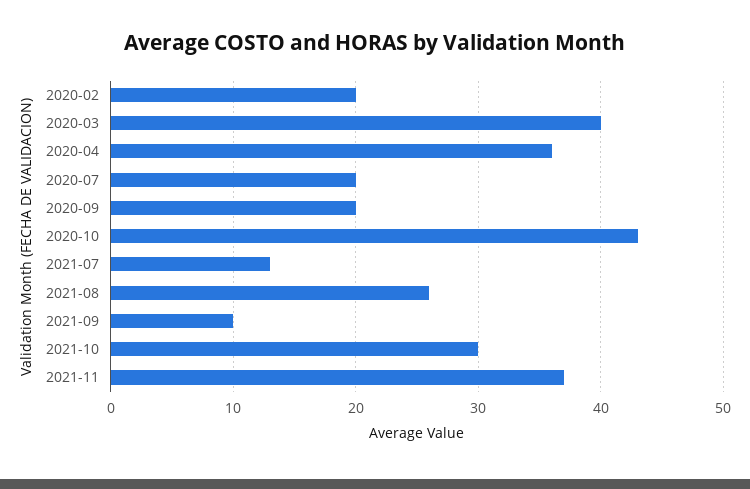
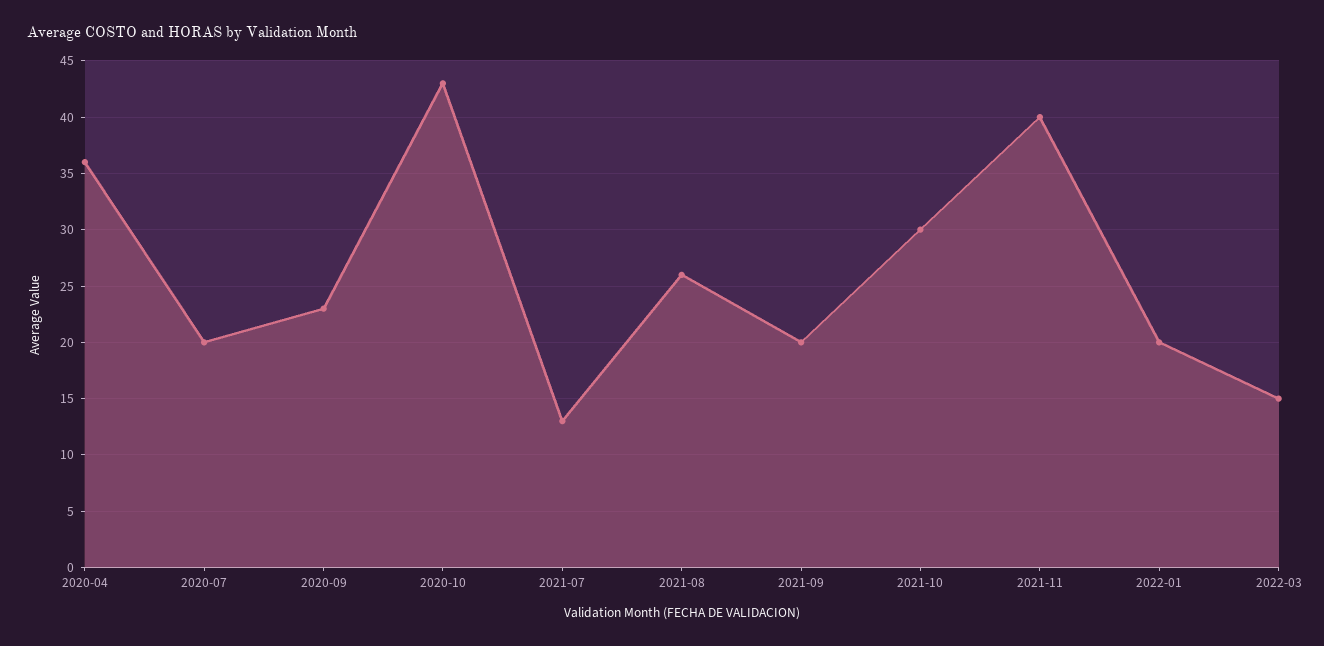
2020-02: 20 -> none
2020-03: 40 -> none
2020-09: 20 -> 23
2021-09: 10 -> 20
2021-11: 37 -> 40
2022-01: none -> 20
2022-03: none -> 15

